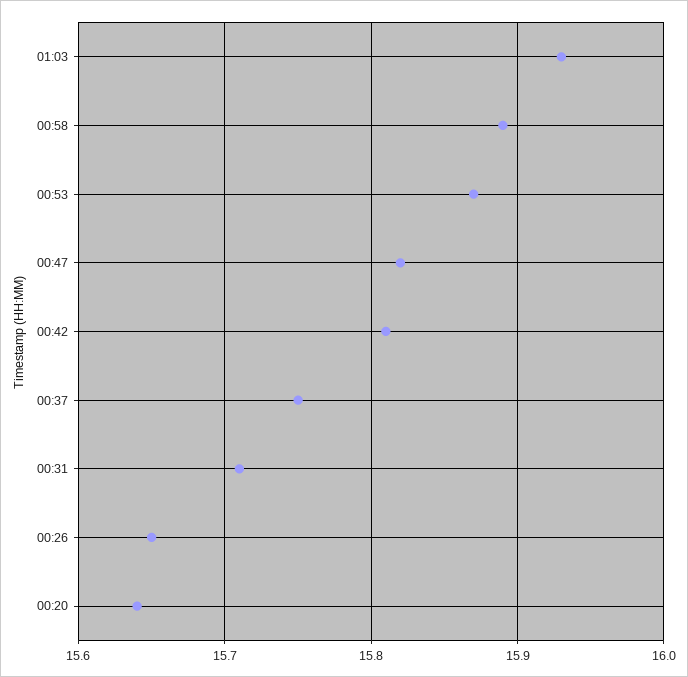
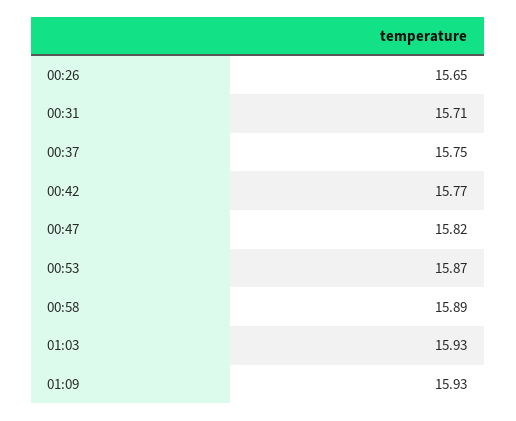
00:42: 15.81 -> 15.77
00:20: 15.64 -> none
01:09: none -> 15.93

